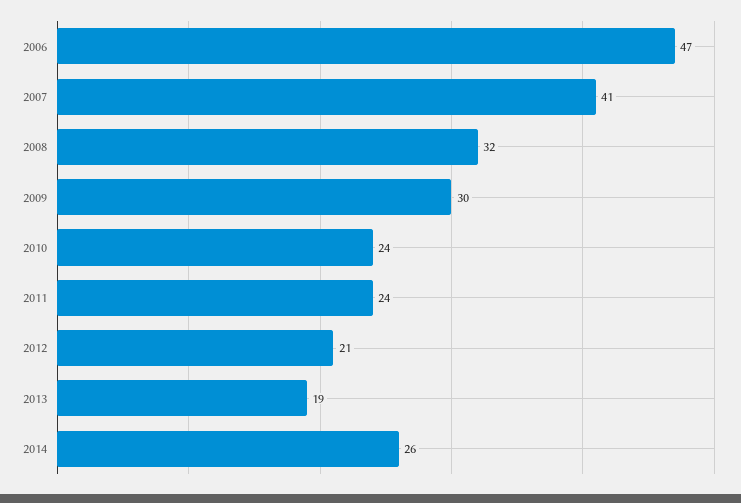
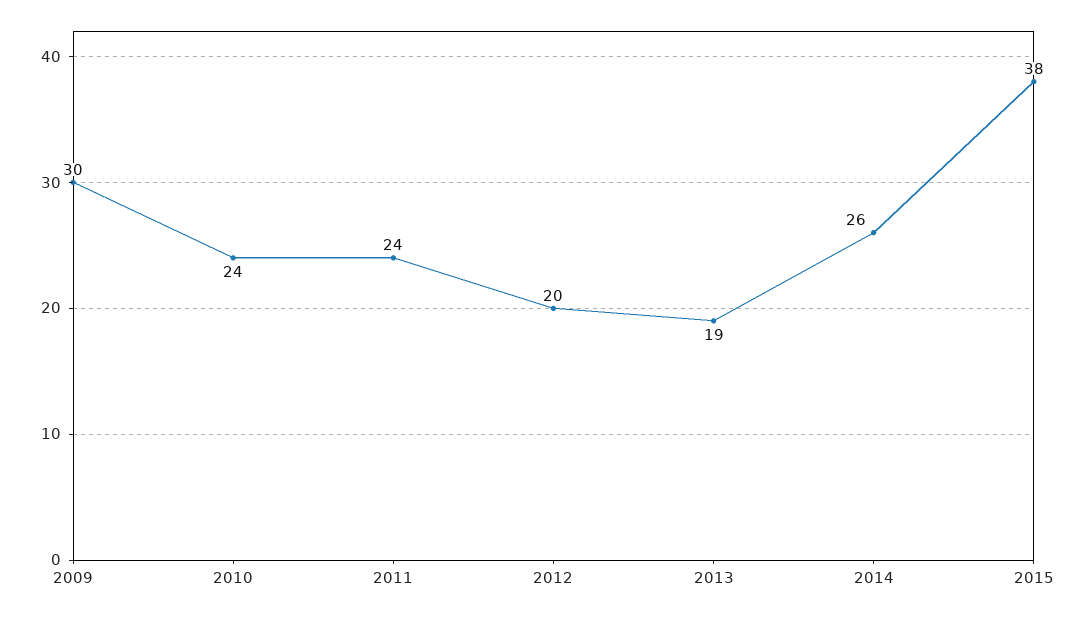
2006: 47 -> none
2007: 41 -> none
2008: 32 -> none
2012: 21 -> 20
2015: none -> 38

